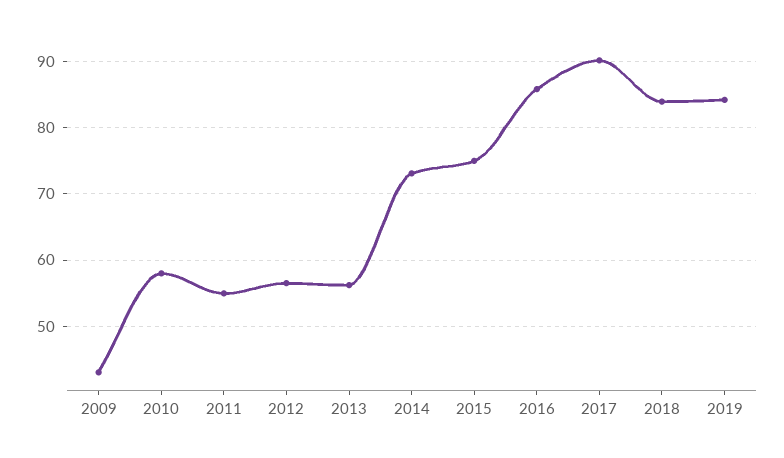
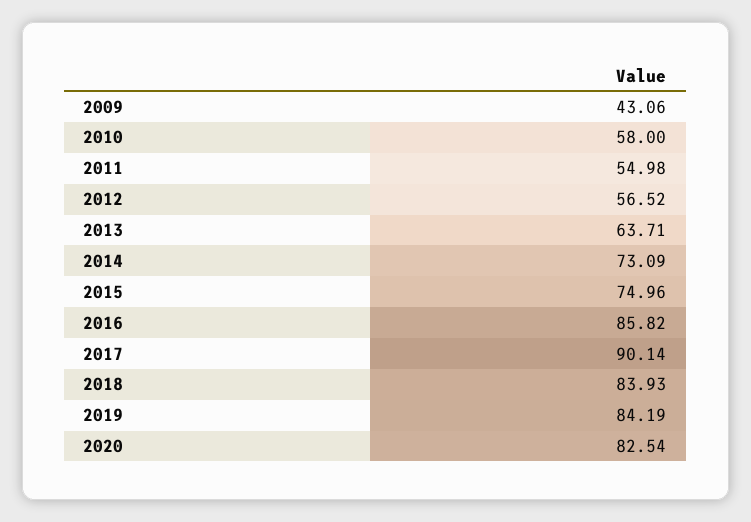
2013: 56 -> 63.71
2020: none -> 82.54

